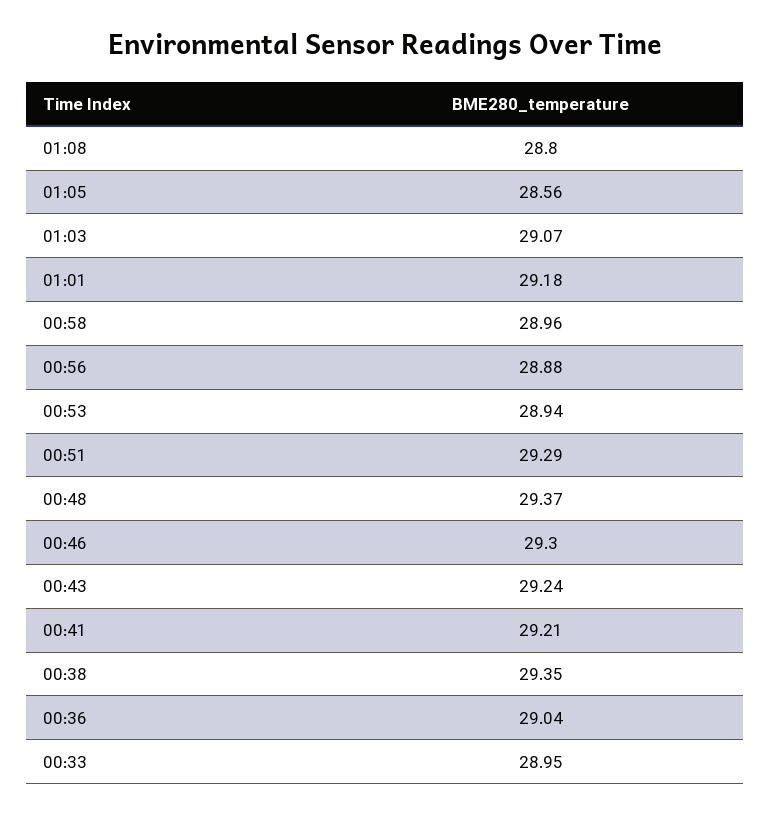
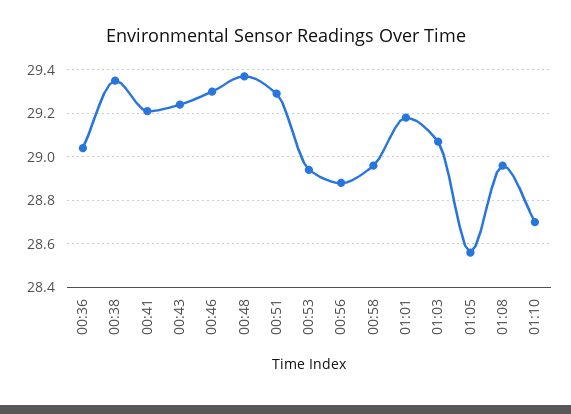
01:08: 28.8 -> 28.95
00:33: 28.95 -> none
01:10: none -> 28.7

